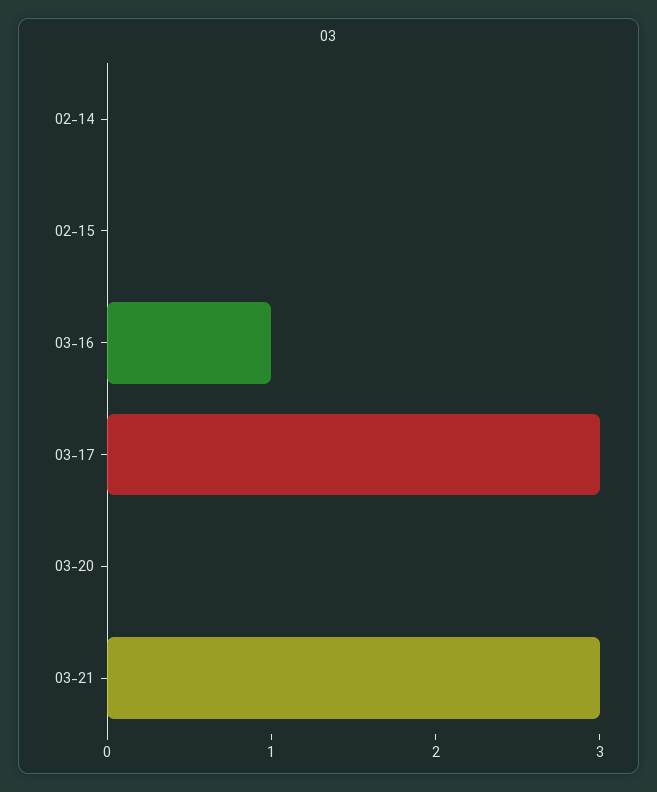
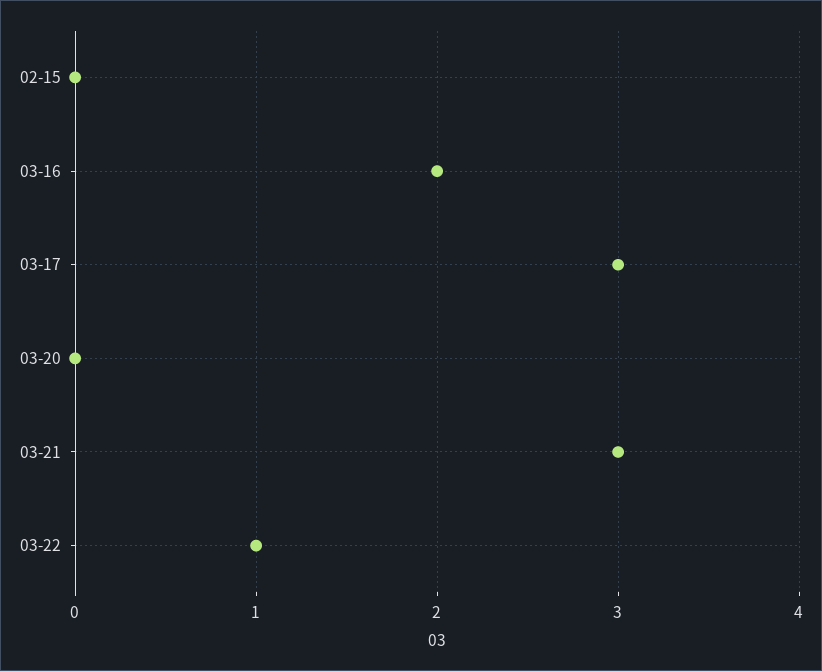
02-14: 0 -> none
03-16: 1 -> 2
03-22: none -> 1

